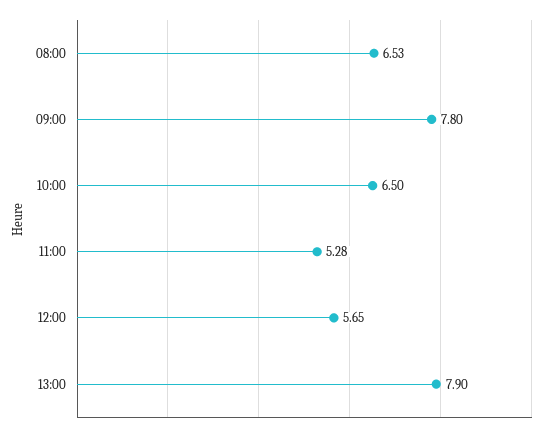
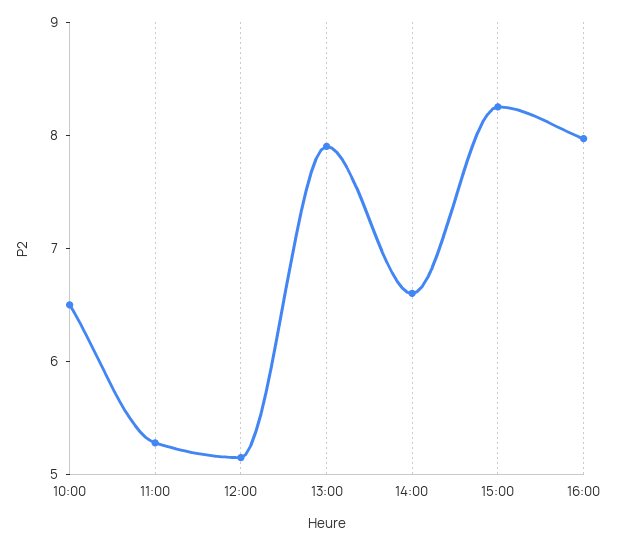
08:00: 6.53 -> none
09:00: 7.8 -> none
12:00: 5.65 -> 5.2
14:00: none -> 6.6
15:00: none -> 8.2
16:00: none -> 8

